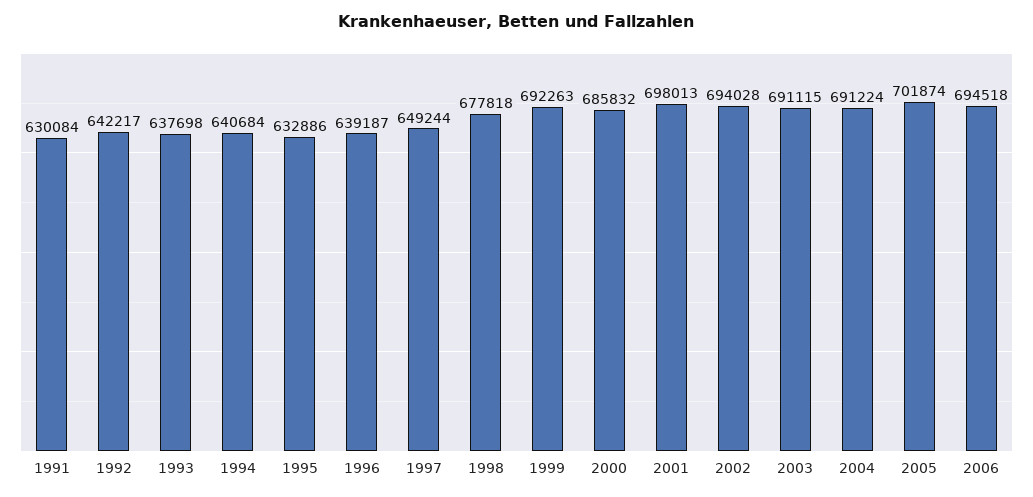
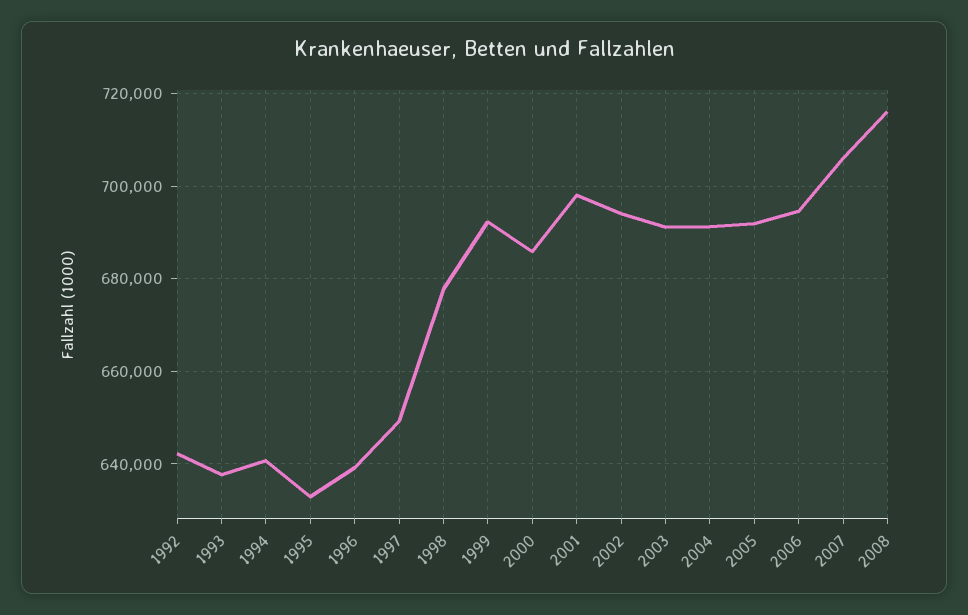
1991: 630084 -> none
2005: 701874 -> 692000
2007: none -> 706000
2008: none -> 716000

